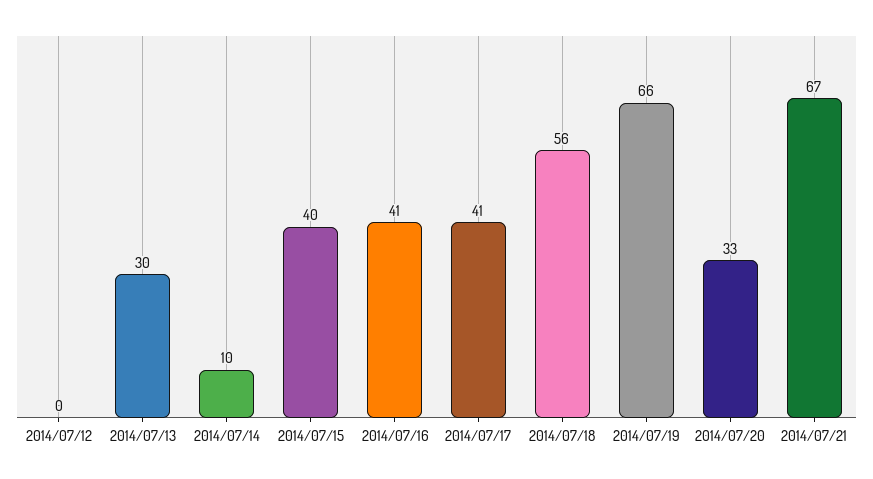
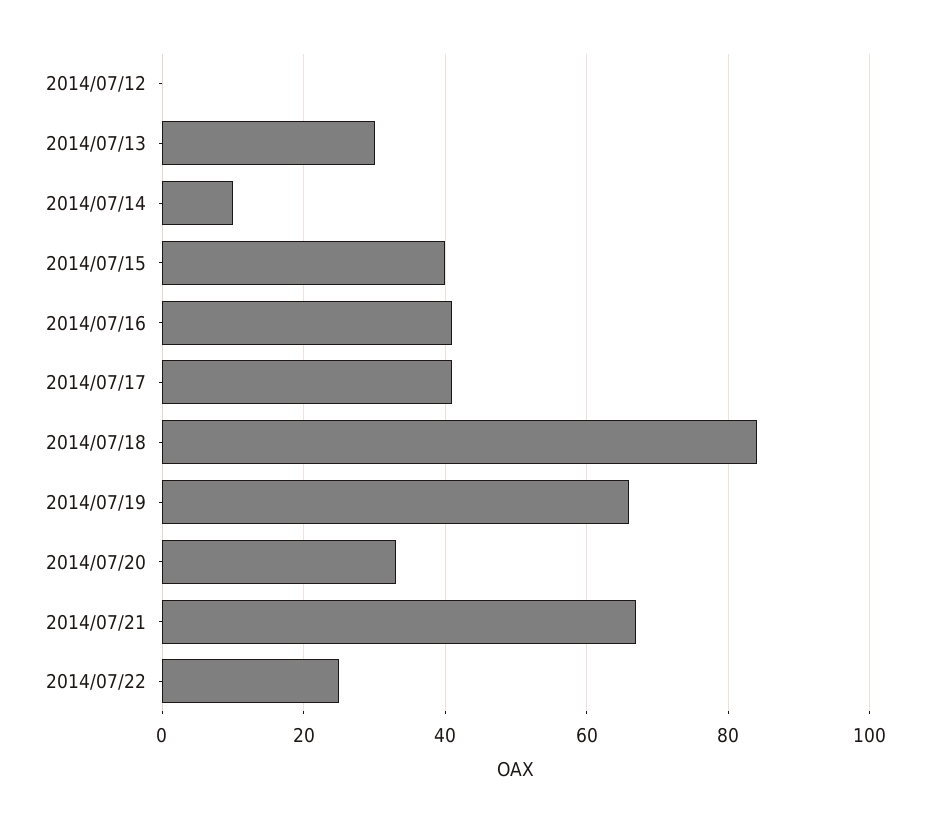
2014/07/18: 56 -> 85
2014/07/22: none -> 25

